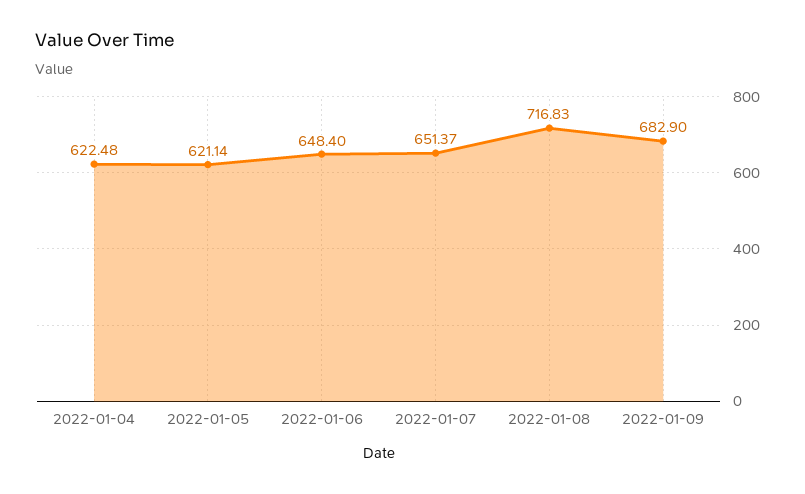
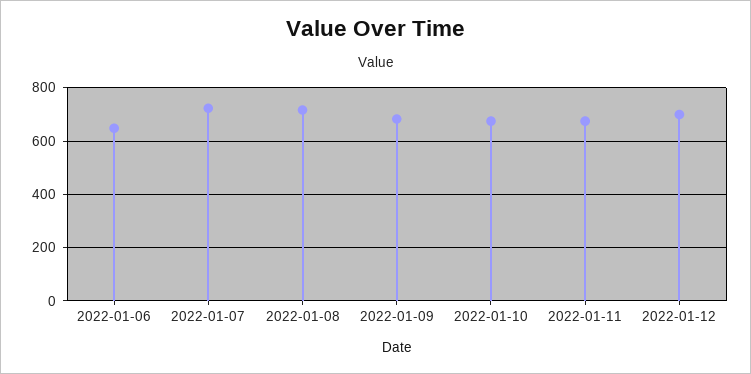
2022-01-04: 622.48 -> none
2022-01-05: 621.14 -> none
2022-01-07: 651.37 -> 725
2022-01-10: none -> 675
2022-01-11: none -> 675
2022-01-12: none -> 700

